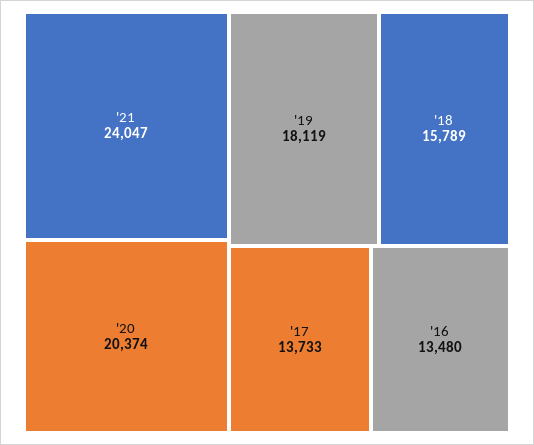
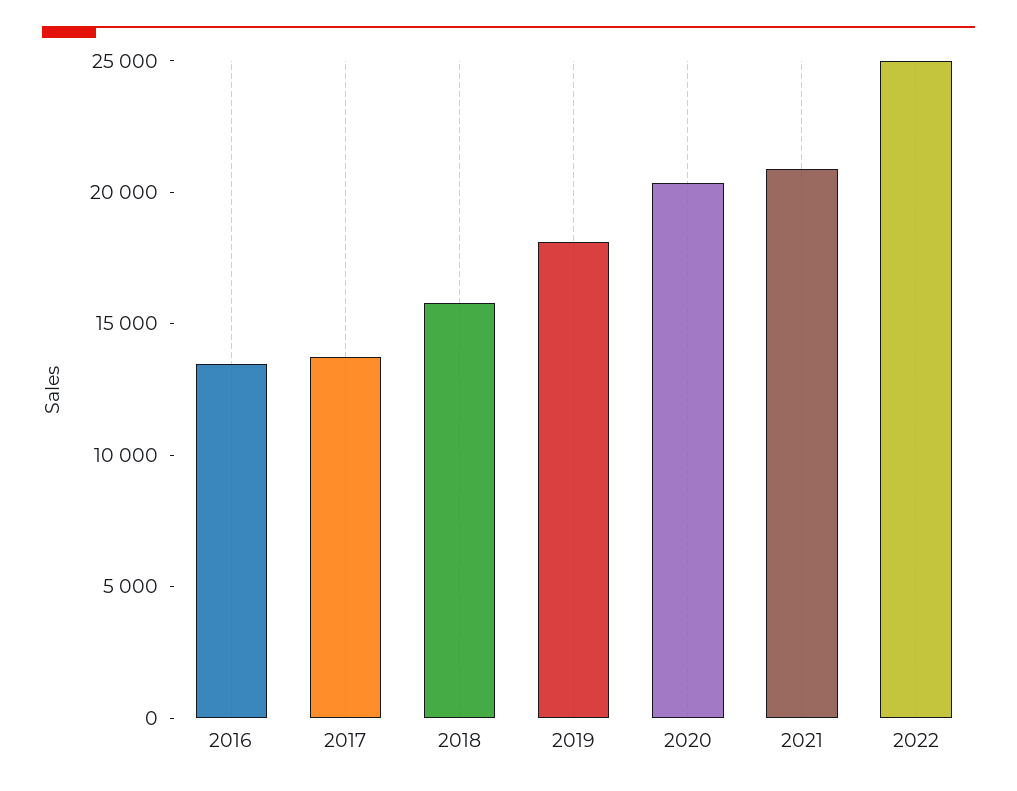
'21: 24047 -> 21000
2022: none -> 25000

